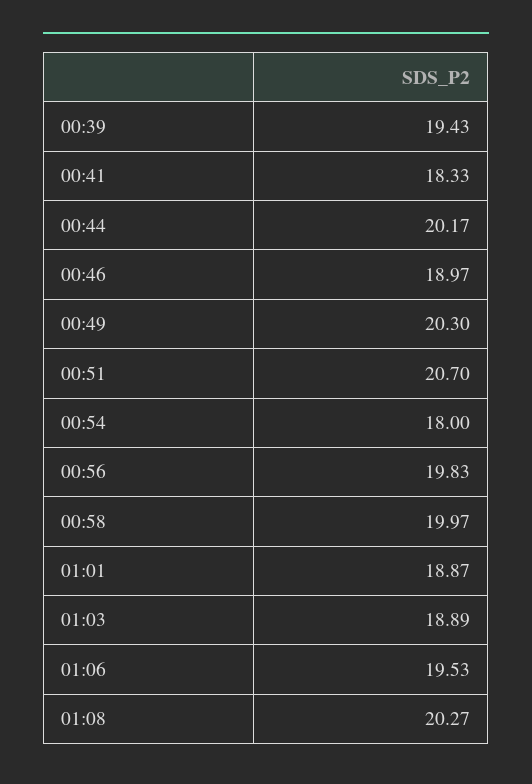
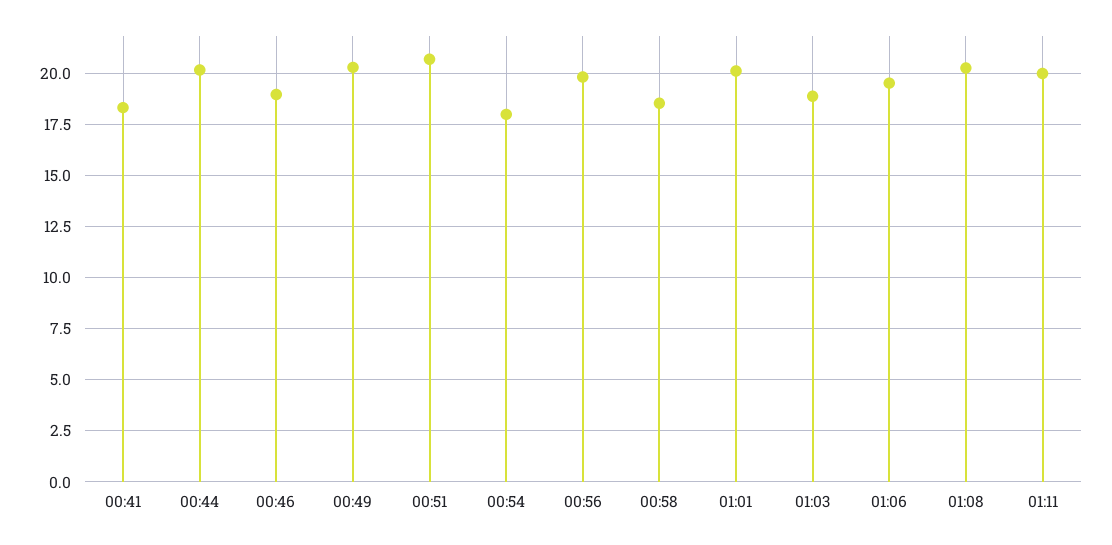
00:39: 19.43 -> none
00:58: 19.97 -> 18.5
01:01: 18.87 -> 20
01:11: none -> 20

